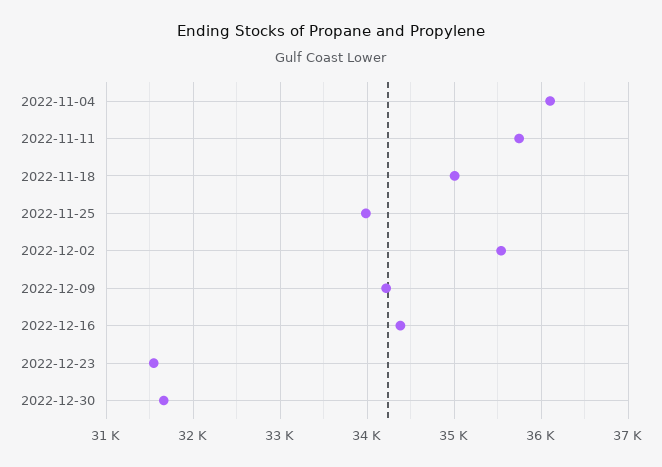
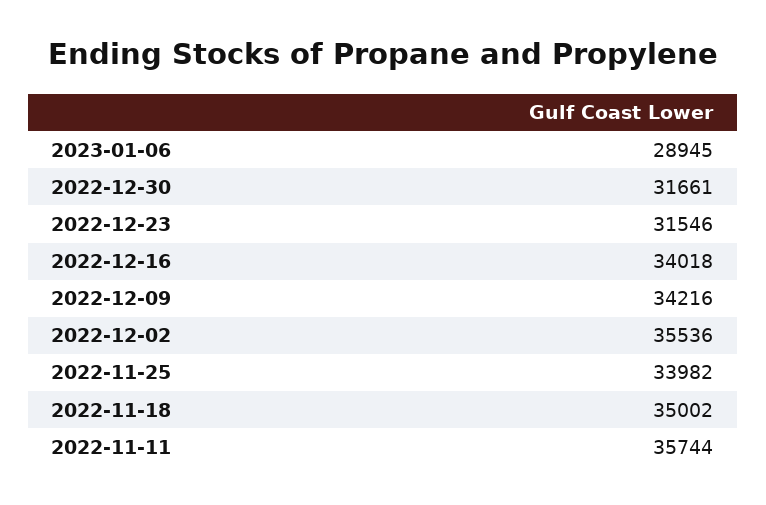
2022-11-04: 36100 -> none
2022-12-16: 34400 -> 34018
2023-01-06: none -> 28945

